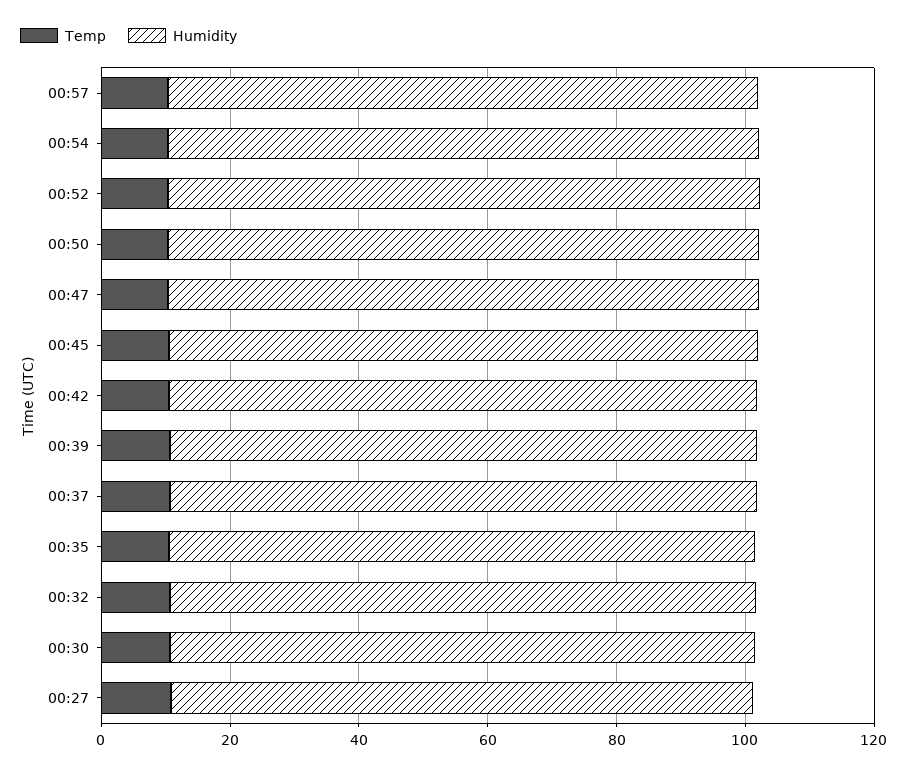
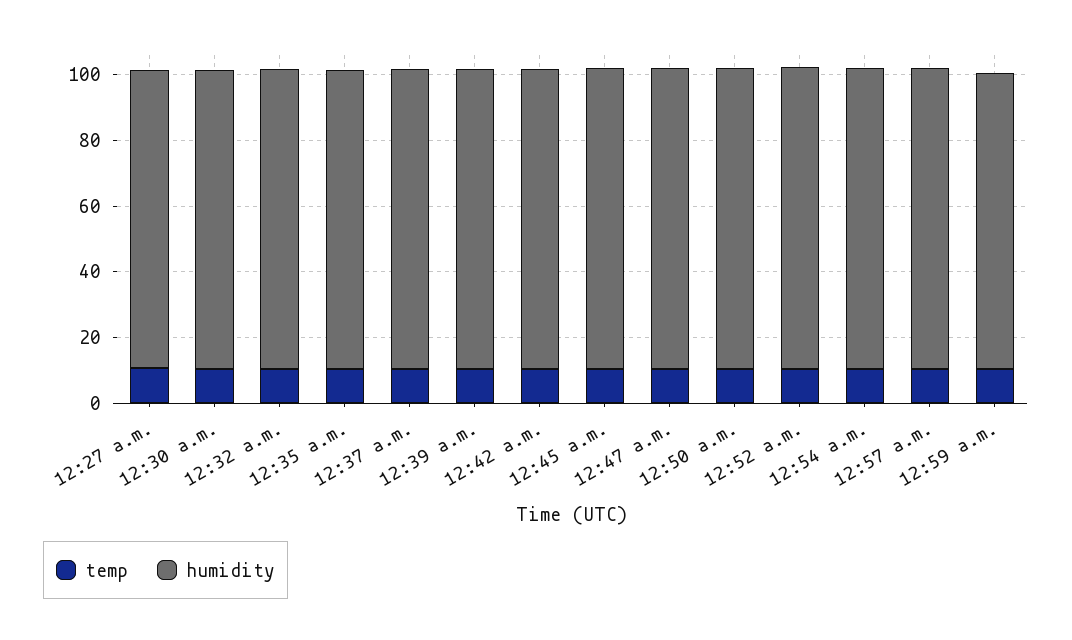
Temp, 12:59 a.m.: none -> 10
Humidity, 12:59 a.m.: none -> 90

